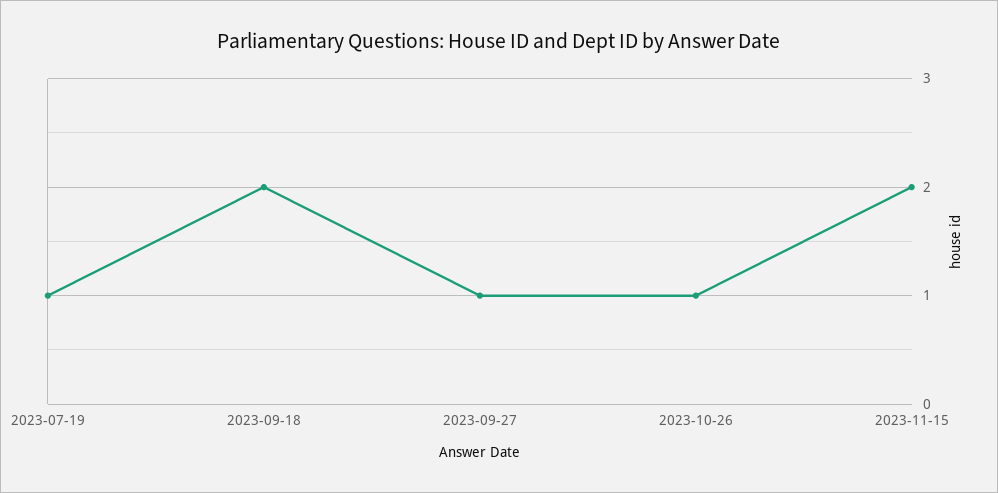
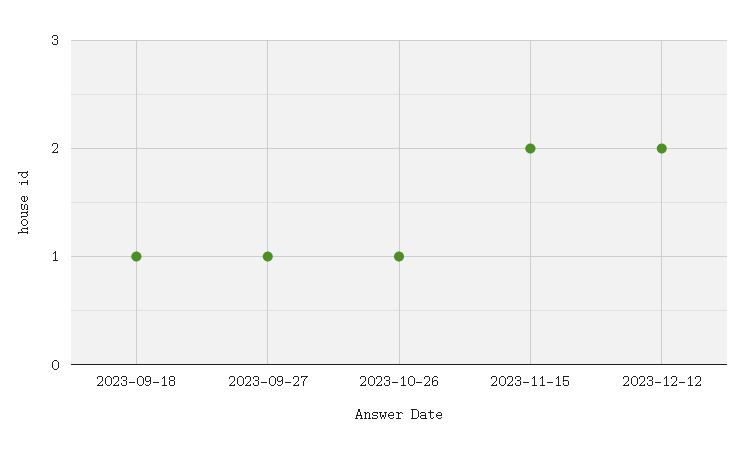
2023-07-19: 1 -> none
2023-09-18: 2 -> 1
2023-12-12: none -> 2

